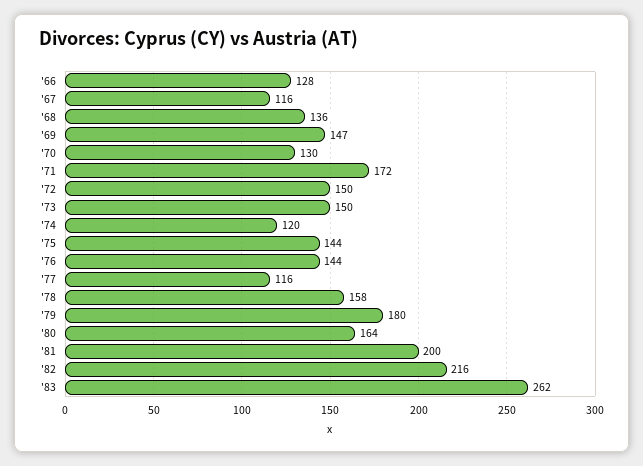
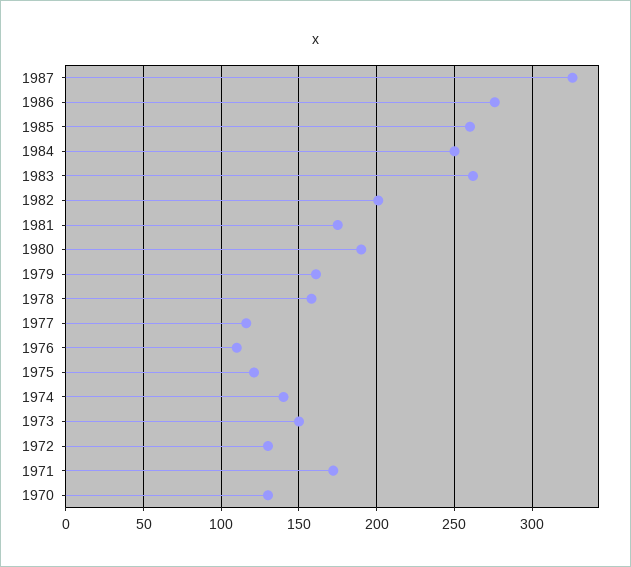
'66: 128 -> none
'67: 116 -> none
'68: 136 -> none
'69: 147 -> none
'72: 150 -> 130
'74: 120 -> 140
'75: 144 -> 120
'76: 144 -> 110
'79: 180 -> 160
'80: 164 -> 190
'81: 200 -> 175
'82: 216 -> 200
1987: none -> 325
1986: none -> 275
1985: none -> 260
1984: none -> 250

